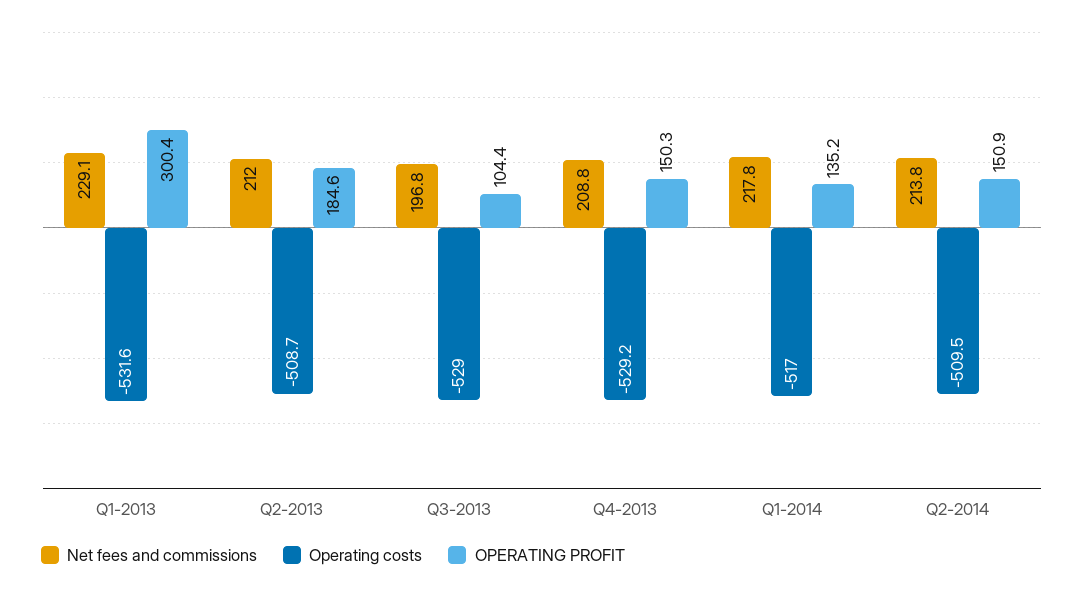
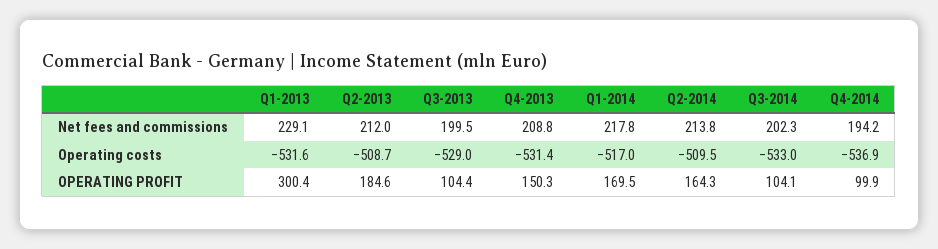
Net fees and commissions, Q3-2013: 196.8 -> 199.5
Operating costs, Q4-2013: -529.2 -> -531.4
OPERATING PROFIT, Q1-2014: 135.2 -> 169.5
OPERATING PROFIT, Q2-2014: 150.9 -> 164.3
Net fees and commissions, Q3-2014: none -> 202.3
Net fees and commissions, Q4-2014: none -> 194.2
Operating costs, Q3-2014: none -> -533
Operating costs, Q4-2014: none -> -536.9
OPERATING PROFIT, Q3-2014: none -> 104.1
OPERATING PROFIT, Q4-2014: none -> 99.9

